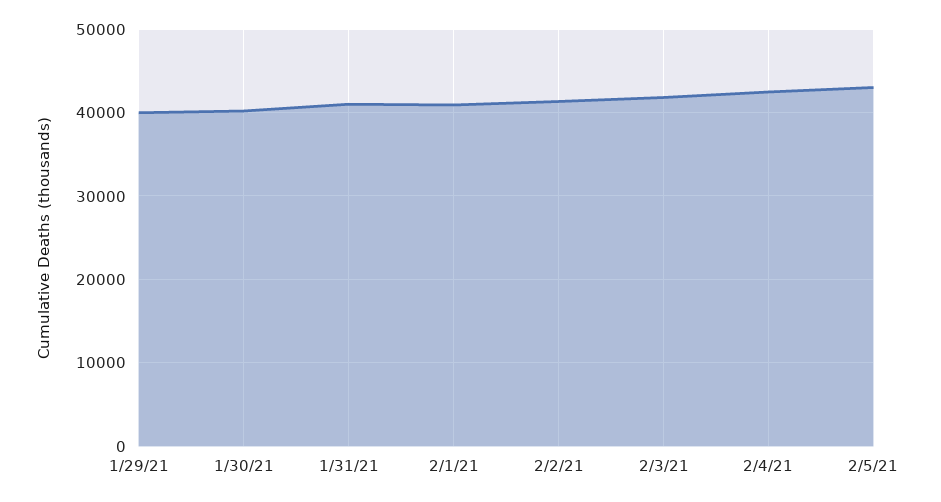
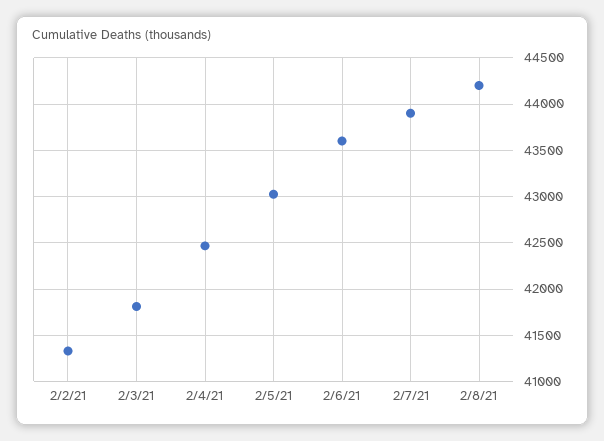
1/29/21: 40000 -> none
1/30/21: 40000 -> none
1/31/21: 41000 -> none
2/1/21: 41000 -> none
2/6/21: none -> 43600
2/7/21: none -> 43900
2/8/21: none -> 44200

